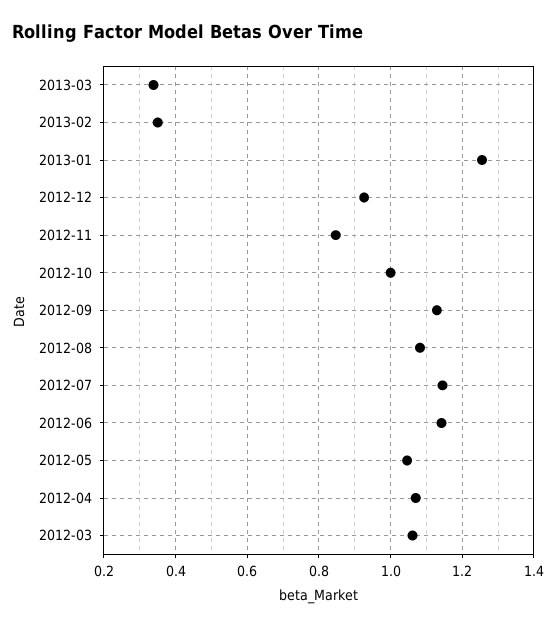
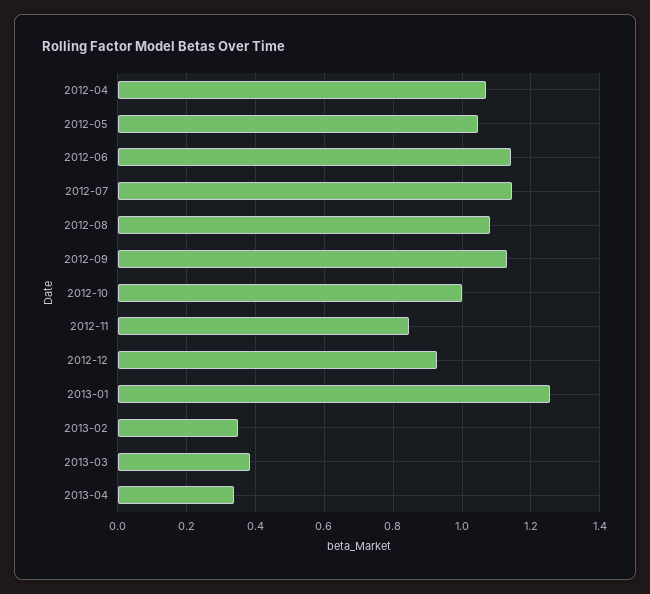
2013-03: 0.34 -> 0.38
2012-03: 1.06 -> none
2013-04: none -> 0.34

